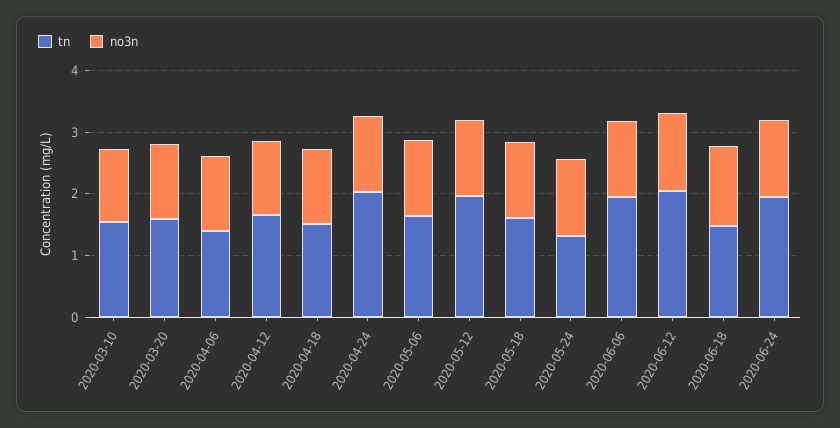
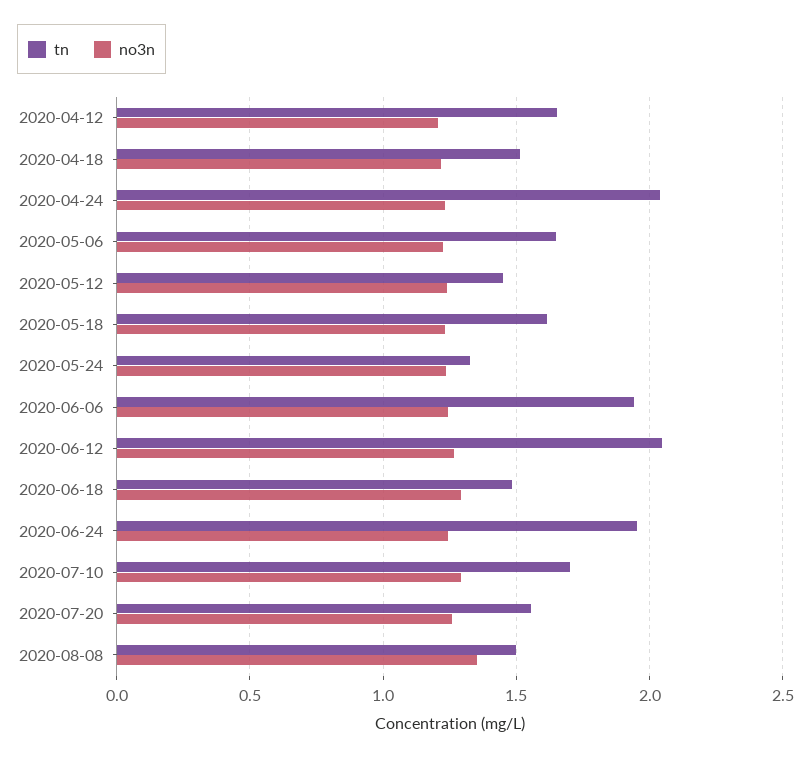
tn, 2020-03-10: 1.6 -> none
no3n, 2020-03-10: 1.2 -> none
tn, 2020-03-20: 1.6 -> none
no3n, 2020-03-20: 1.2 -> none
tn, 2020-04-06: 1.4 -> none
no3n, 2020-04-06: 1.2 -> none
tn, 2020-05-12: 2 -> 1.45
tn, 2020-07-10: none -> 1.7
no3n, 2020-07-10: none -> 1.3
tn, 2020-07-20: none -> 1.55
no3n, 2020-07-20: none -> 1.25
tn, 2020-08-08: none -> 1.5
no3n, 2020-08-08: none -> 1.35

